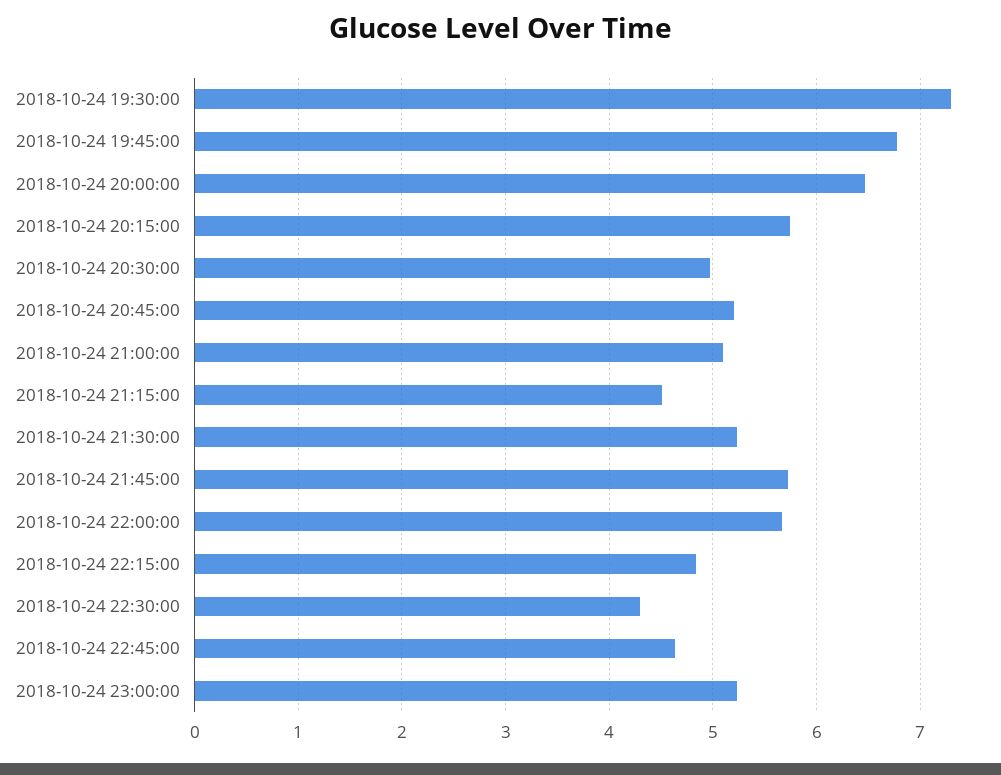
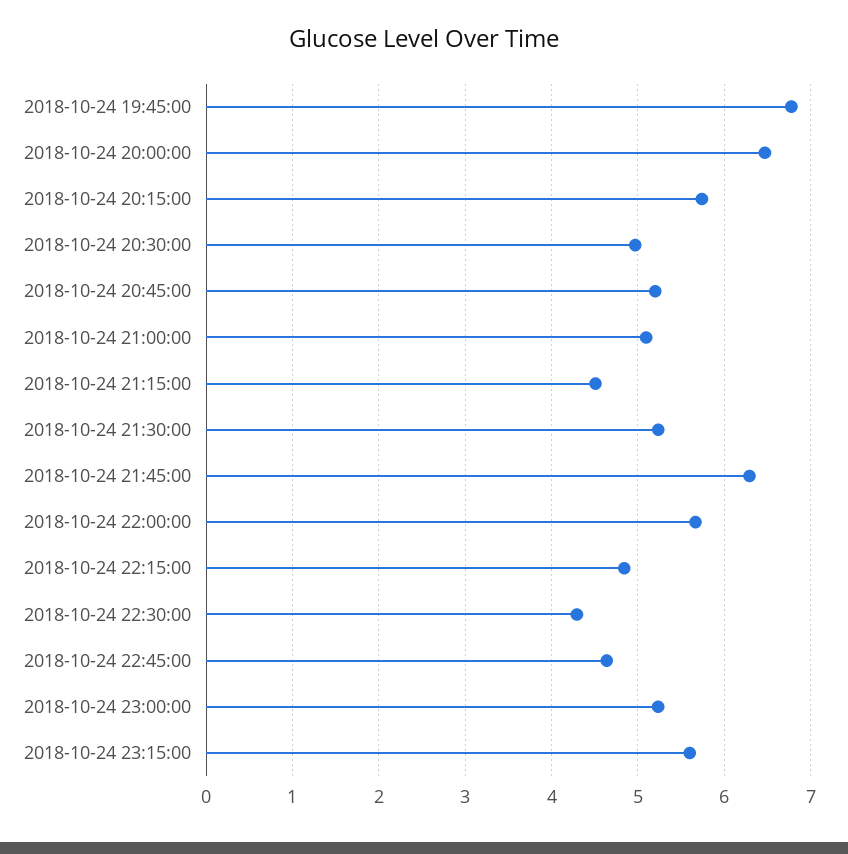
2018-10-24 19:30:00: 7.3 -> none
2018-10-24 21:45:00: 5.7 -> 6.3
2018-10-24 23:15:00: none -> 5.6

